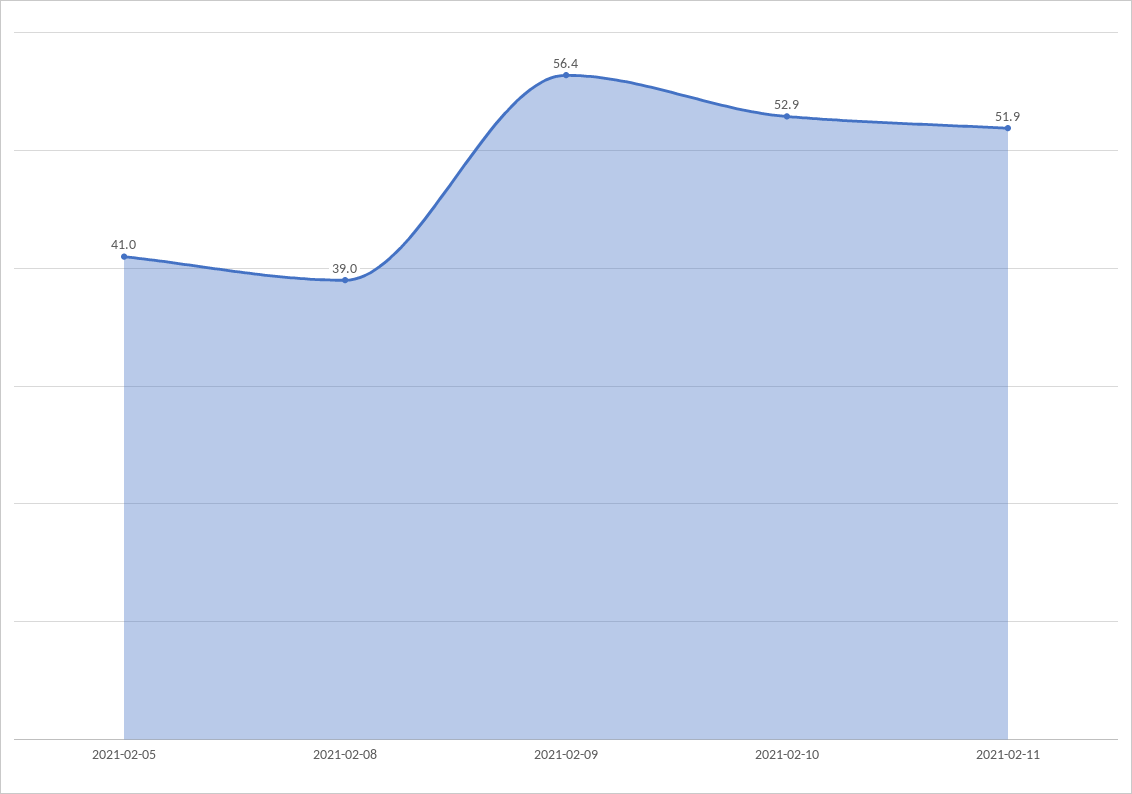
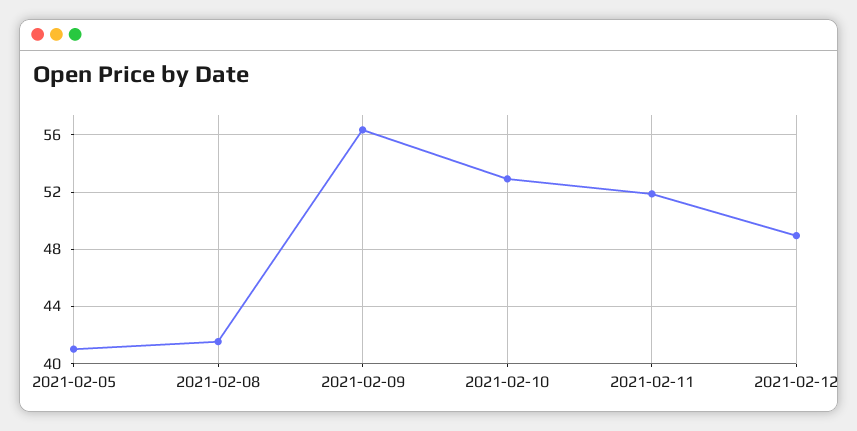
2021-02-08: 39 -> 41.5
2021-02-12: none -> 49

